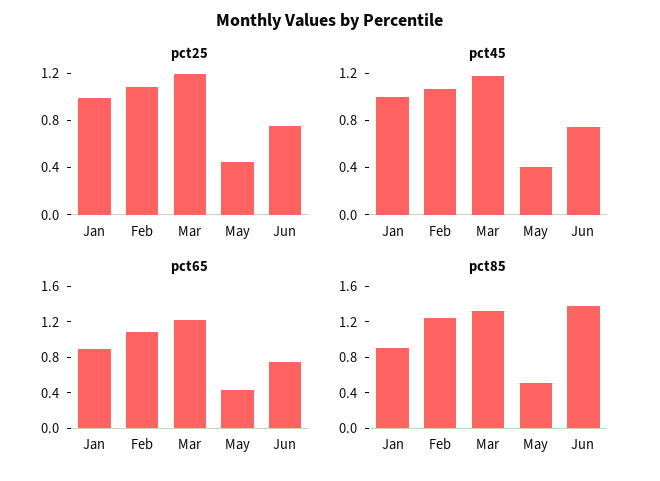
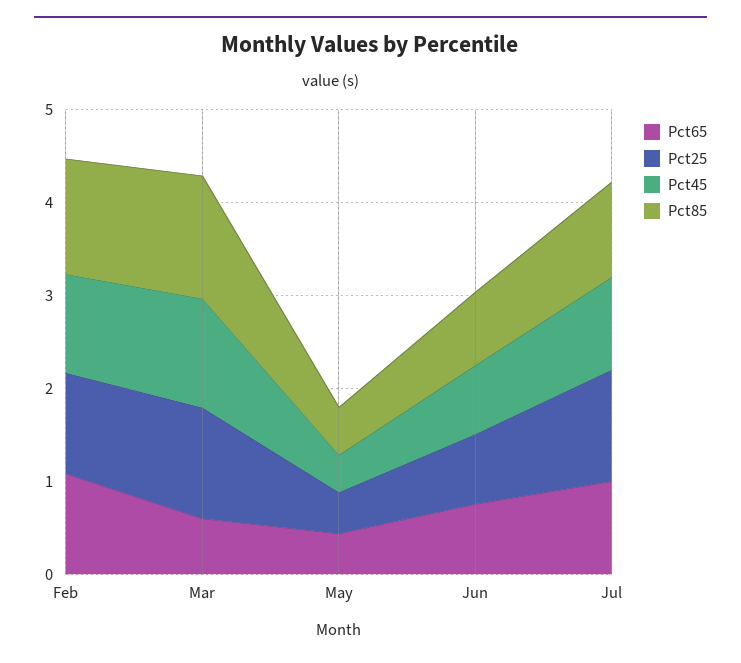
pct25, Jan: 1 -> none
pct45, Jan: 1 -> none
pct65, Jan: 0.9 -> none
pct65, Mar: 1.2 -> 0.6
pct85, Jan: 0.9 -> none
pct85, Jun: 1.4 -> 0.8
pct65, Jul: none -> 1
pct25, Jul: none -> 1.2
pct45, Jul: none -> 1
pct85, Jul: none -> 1

